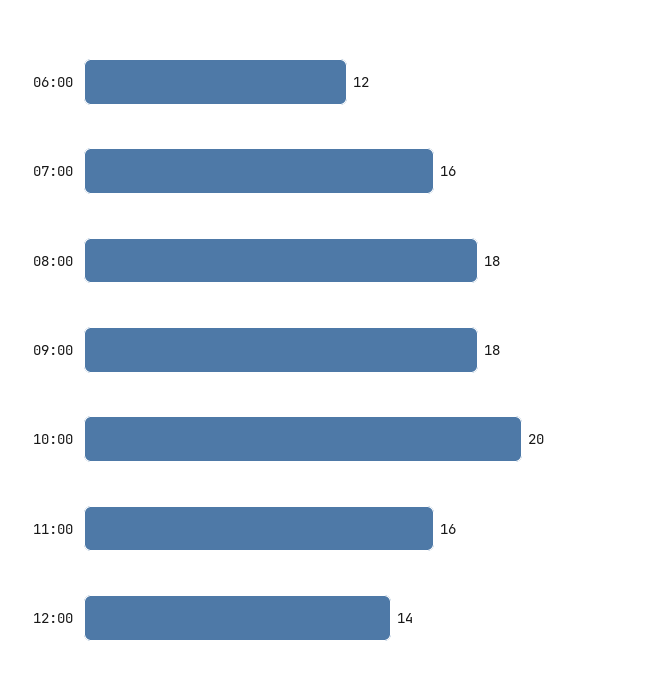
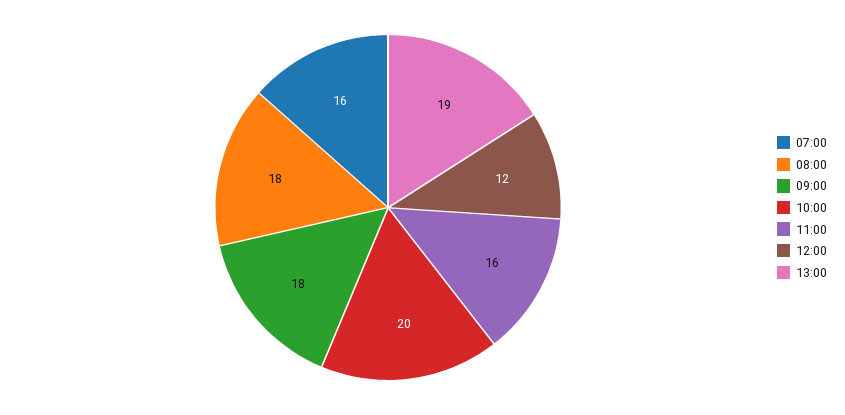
06:00: 12 -> none
12:00: 14 -> 12
13:00: none -> 19

